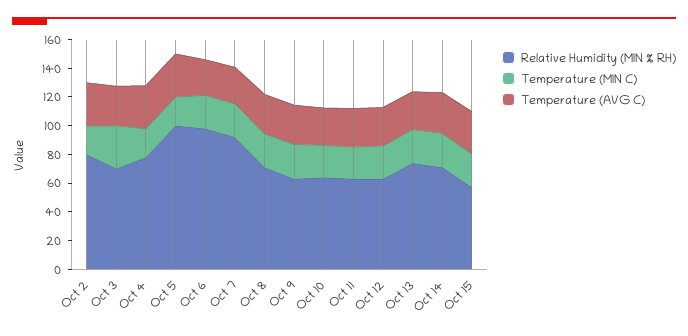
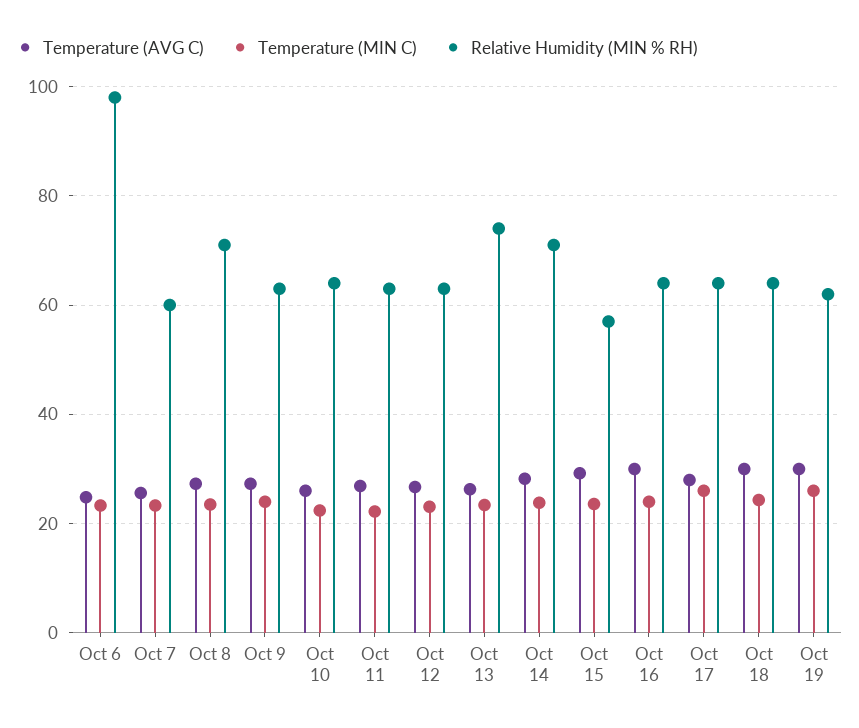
Relative Humidity (MIN % RH), Oct 2: 80 -> none
Temperature (MIN C), Oct 2: 20 -> none
Temperature (AVG C), Oct 2: 30 -> none
Relative Humidity (MIN % RH), Oct 3: 70 -> none
Temperature (MIN C), Oct 3: 30 -> none
Temperature (AVG C), Oct 3: 30 -> none
Relative Humidity (MIN % RH), Oct 4: 80 -> none
Temperature (MIN C), Oct 4: 20 -> none
Temperature (AVG C), Oct 4: 30 -> none
Relative Humidity (MIN % RH), Oct 5: 100 -> none
Temperature (MIN C), Oct 5: 20 -> none
Temperature (AVG C), Oct 5: 30 -> none
Relative Humidity (MIN % RH), Oct 7: 90 -> 60
Temperature (AVG C), Oct 16: none -> 30
Temperature (MIN C), Oct 16: none -> 24
Relative Humidity (MIN % RH), Oct 16: none -> 64
Temperature (AVG C), Oct 17: none -> 28
Temperature (MIN C), Oct 17: none -> 26
Relative Humidity (MIN % RH), Oct 17: none -> 64
Temperature (AVG C), Oct 18: none -> 30
Temperature (MIN C), Oct 18: none -> 24
Relative Humidity (MIN % RH), Oct 18: none -> 64
Temperature (AVG C), Oct 19: none -> 30
Temperature (MIN C), Oct 19: none -> 26
Relative Humidity (MIN % RH), Oct 19: none -> 62

